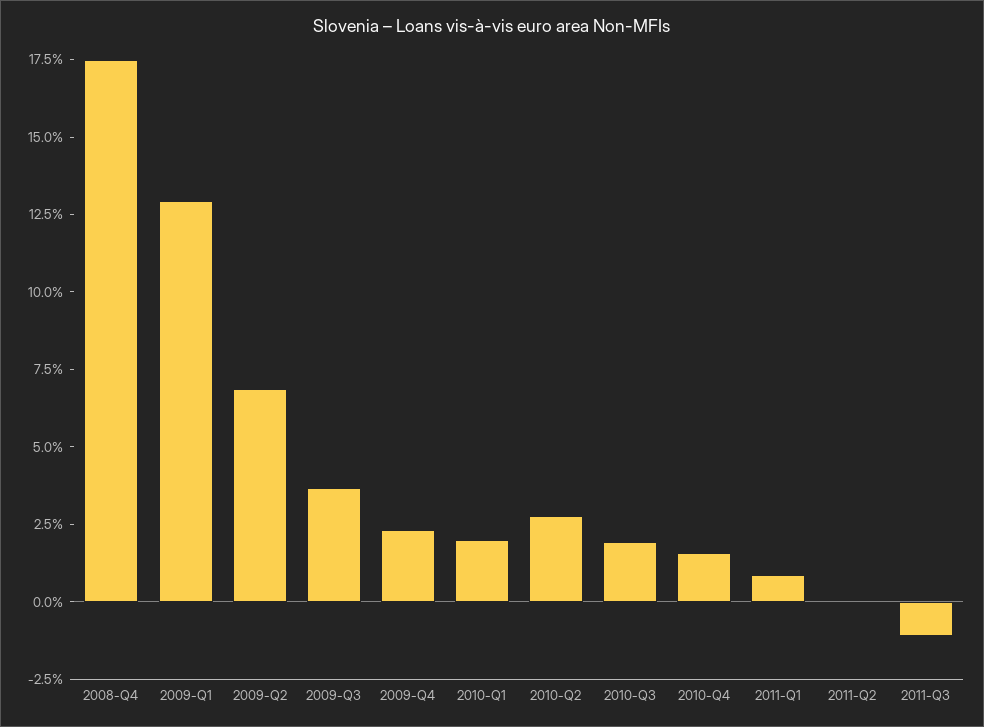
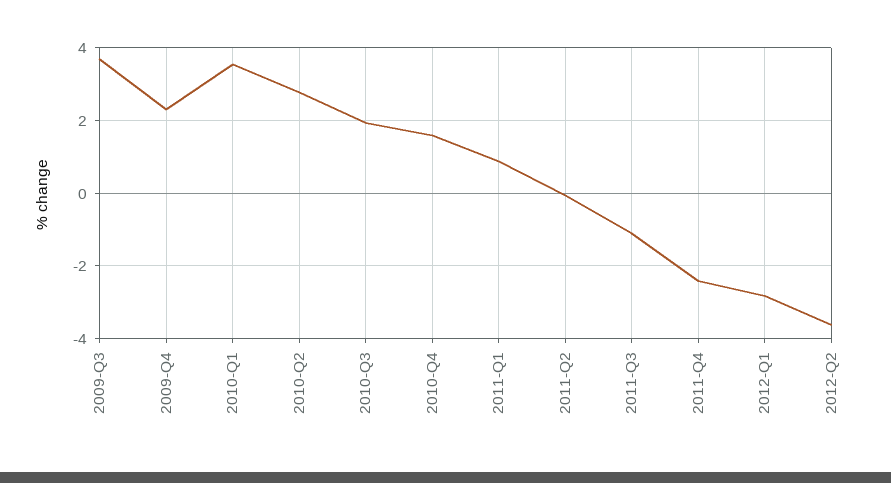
2008-Q4: 17.5 -> none
2009-Q1: 13 -> none
2009-Q2: 7 -> none
2010-Q1: 2 -> 3.6
2011-Q4: none -> -2.4
2012-Q1: none -> -2.8
2012-Q2: none -> -3.6

